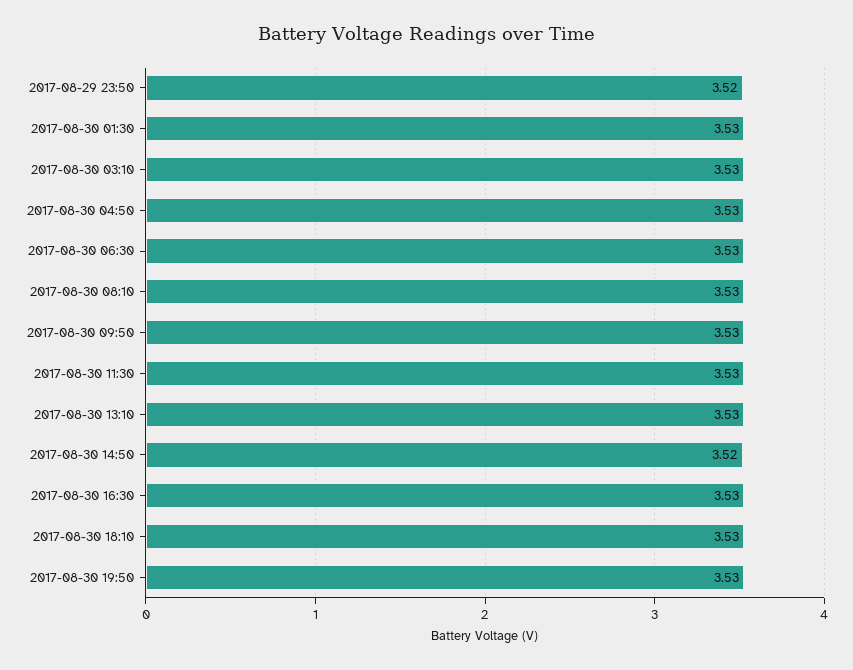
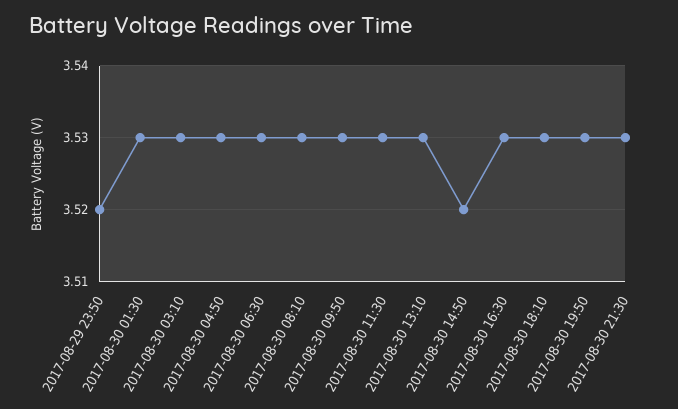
2017-08-30 21:30: none -> 3.53

